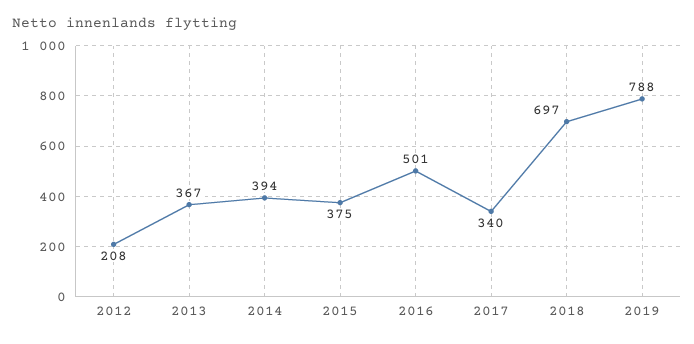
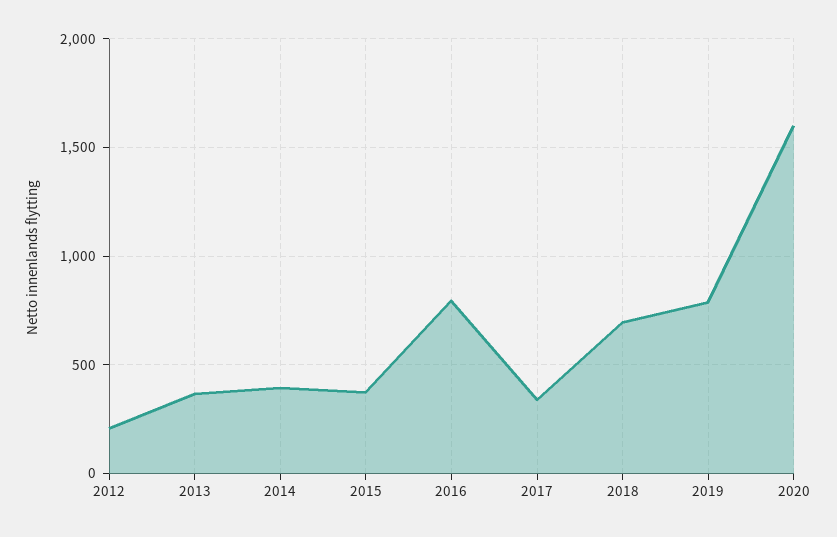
2016: 501 -> 800
2020: none -> 1600

